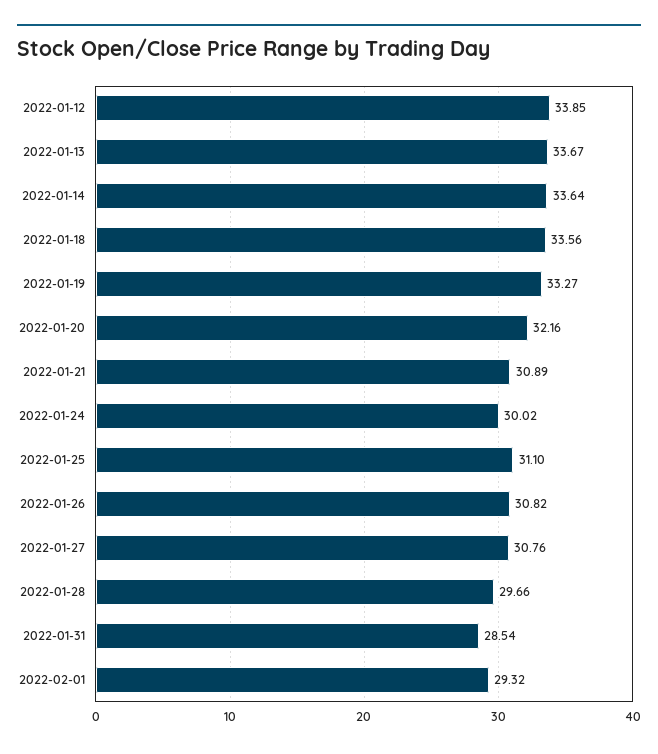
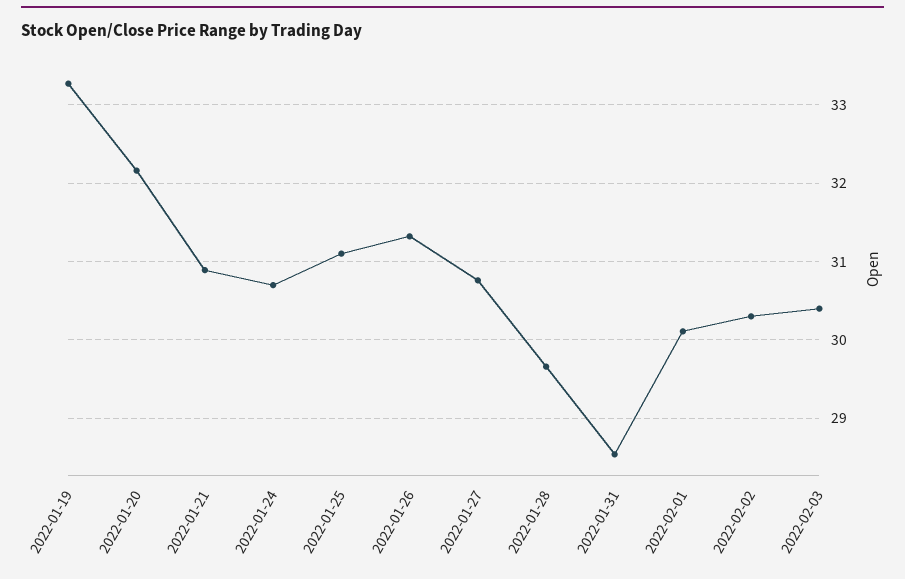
2022-01-12: 33.85 -> none
2022-01-13: 33.67 -> none
2022-01-14: 33.64 -> none
2022-01-18: 33.56 -> none
2022-01-24: 30.02 -> 30.7
2022-01-26: 30.82 -> 31.3
2022-02-01: 29.32 -> 30.1
2022-02-02: none -> 30.3
2022-02-03: none -> 30.4

